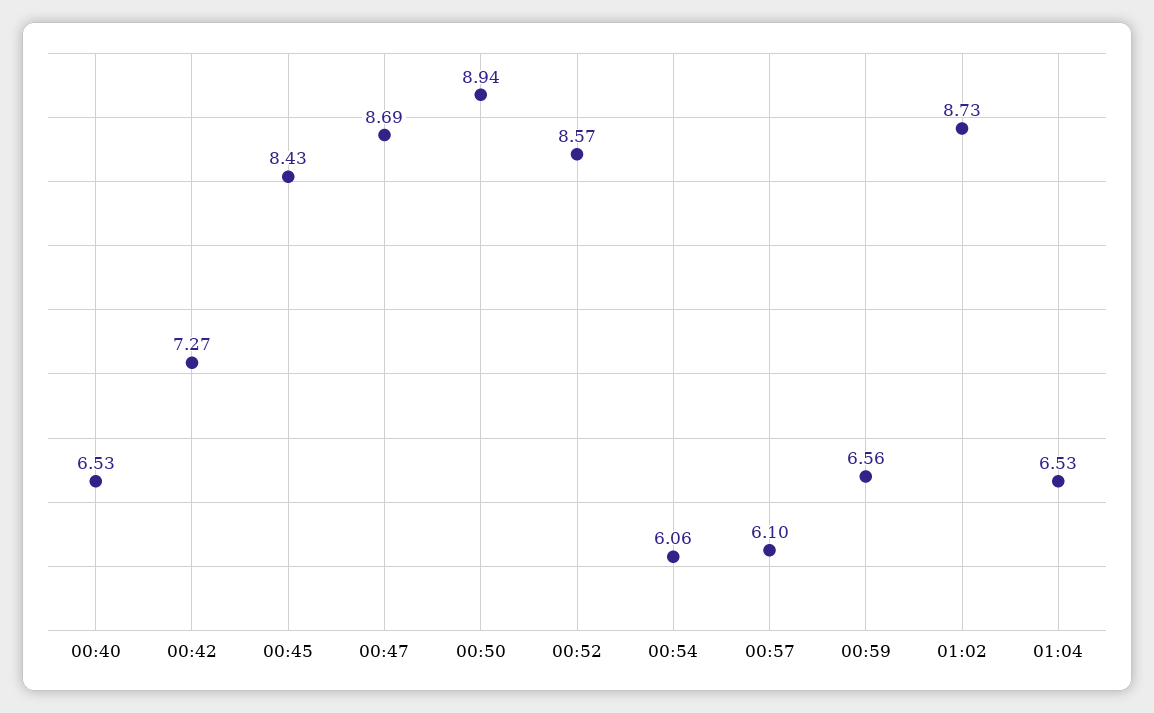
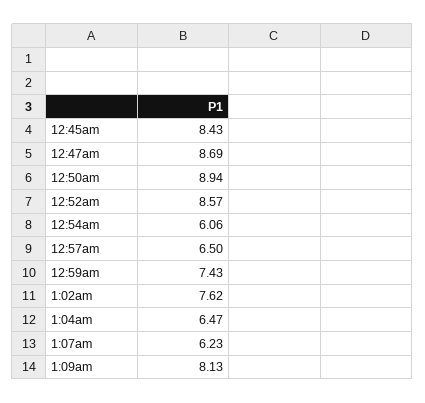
00:40: 6.53 -> none
00:42: 7.27 -> none
00:57: 6.1 -> 6.5
00:59: 6.56 -> 7.43
01:02: 8.73 -> 7.62
01:04: 6.53 -> 6.47
1:07am: none -> 6.23
1:09am: none -> 8.13

